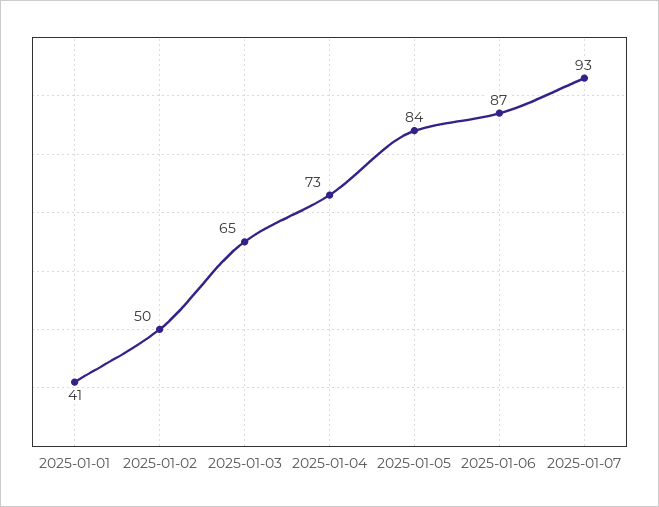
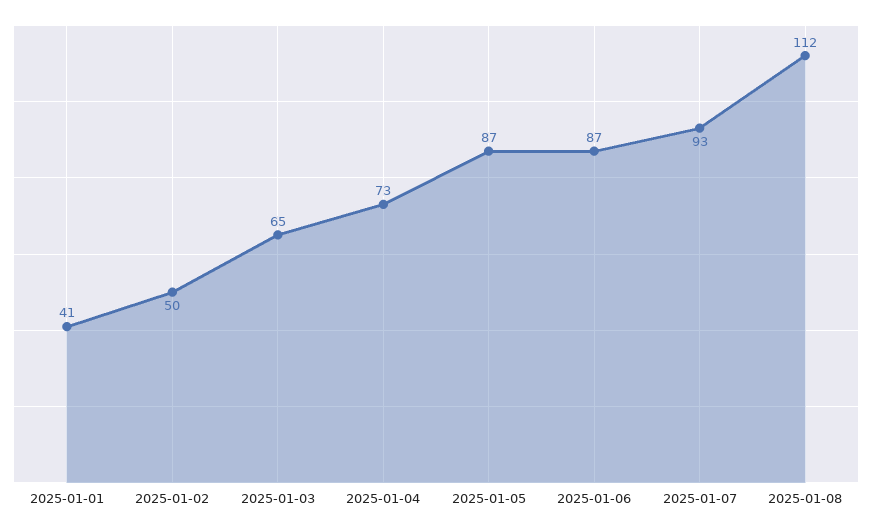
2025-01-05: 84 -> 87
2025-01-08: none -> 112

